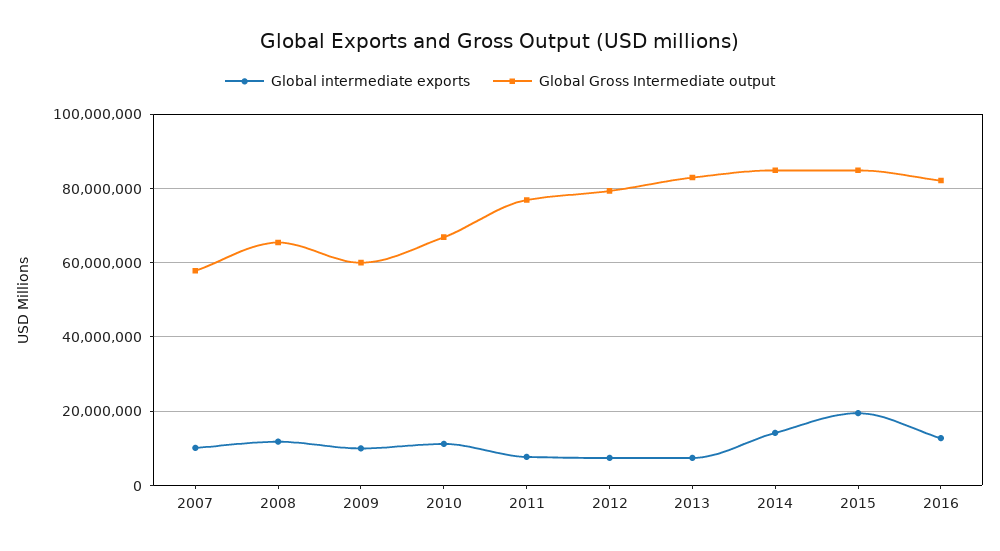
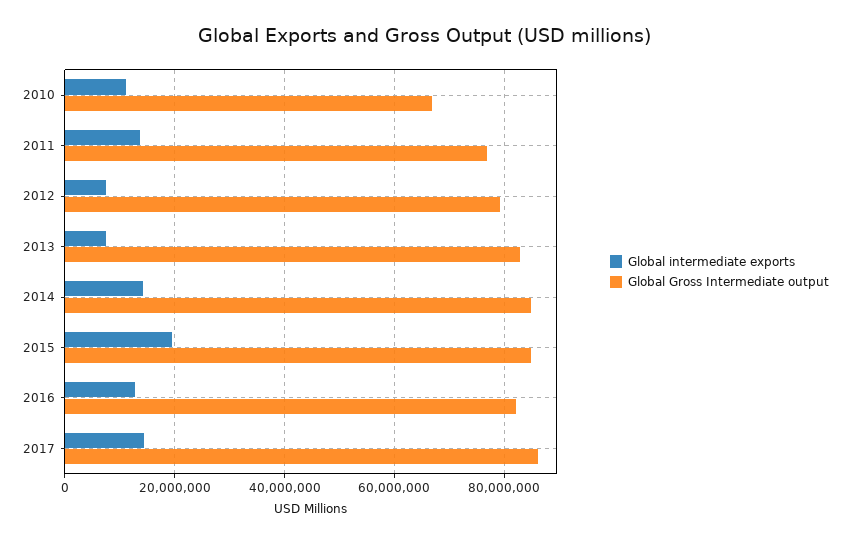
Global intermediate exports, 2007: 10000000 -> none
Global Gross Intermediate output, 2007: 58000000 -> none
Global intermediate exports, 2008: 12000000 -> none
Global Gross Intermediate output, 2008: 66000000 -> none
Global intermediate exports, 2009: 10000000 -> none
Global Gross Intermediate output, 2009: 60000000 -> none
Global intermediate exports, 2011: 8000000 -> 14000000
Global intermediate exports, 2017: none -> 14000000
Global Gross Intermediate output, 2017: none -> 86000000

